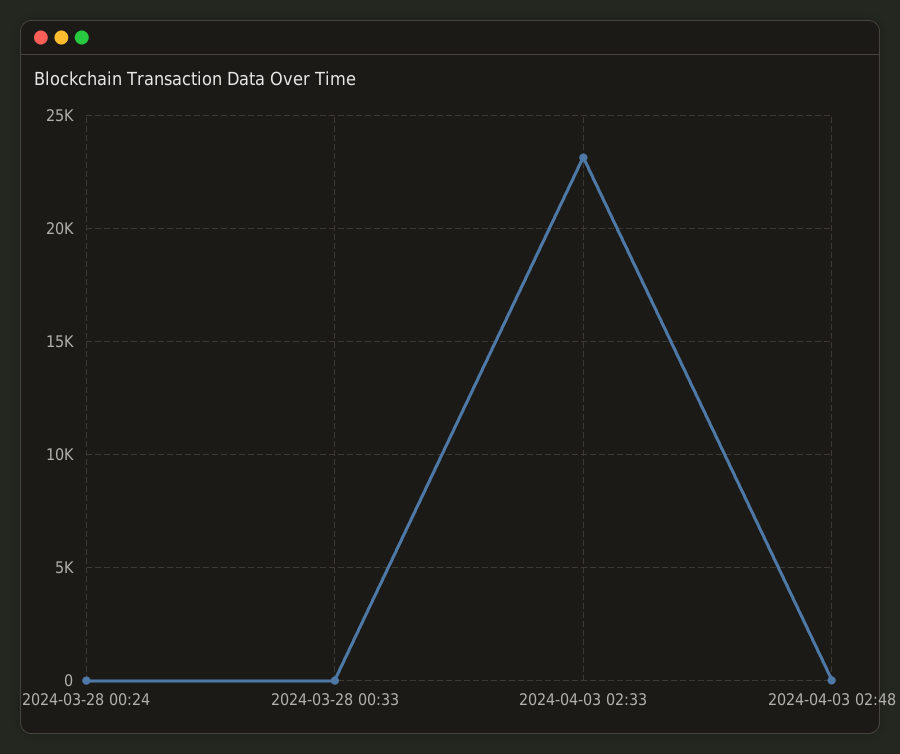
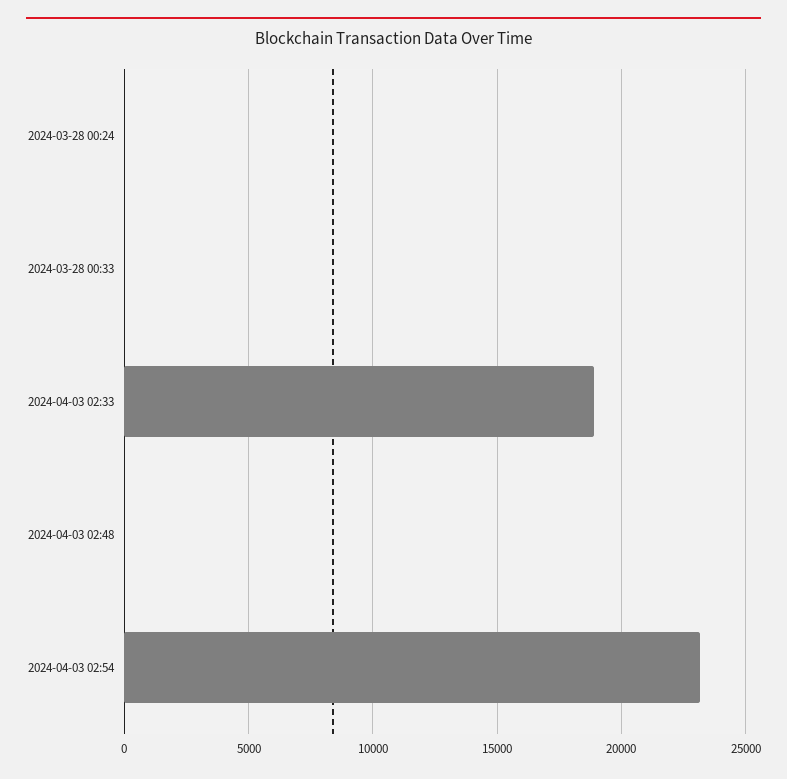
2024-04-03 02:33: 23000 -> 19000
2024-04-03 02:54: none -> 23000

